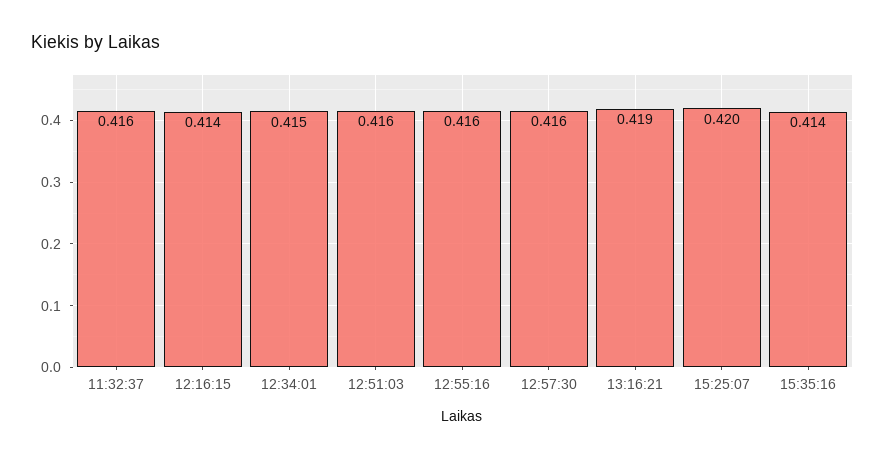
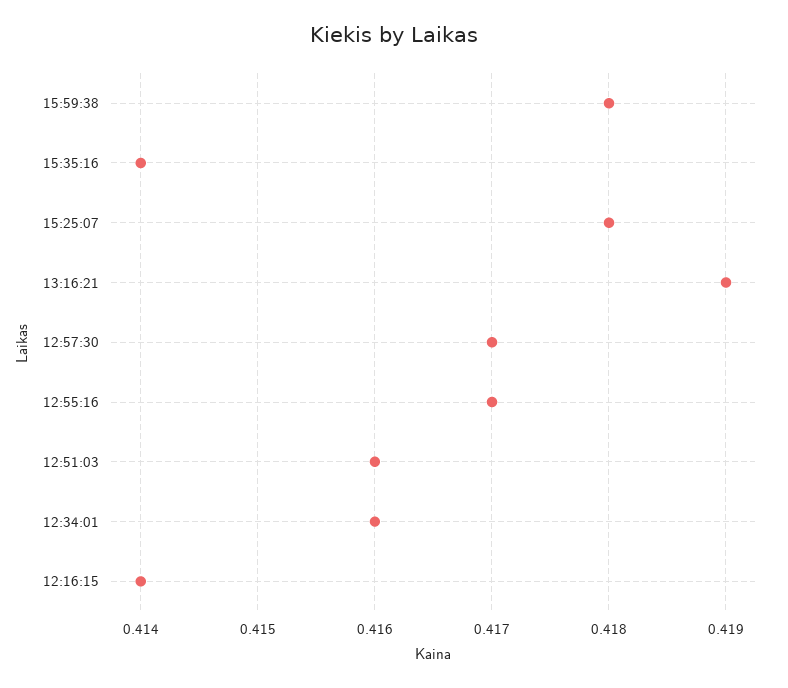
11:32:37: 0.416 -> none
12:34:01: 0.415 -> 0.416
12:55:16: 0.416 -> 0.417
12:57:30: 0.416 -> 0.417
15:25:07: 0.42 -> 0.418
15:59:38: none -> 0.418

